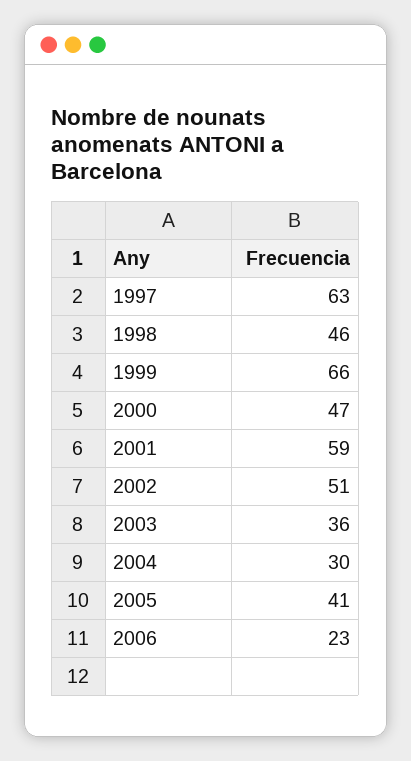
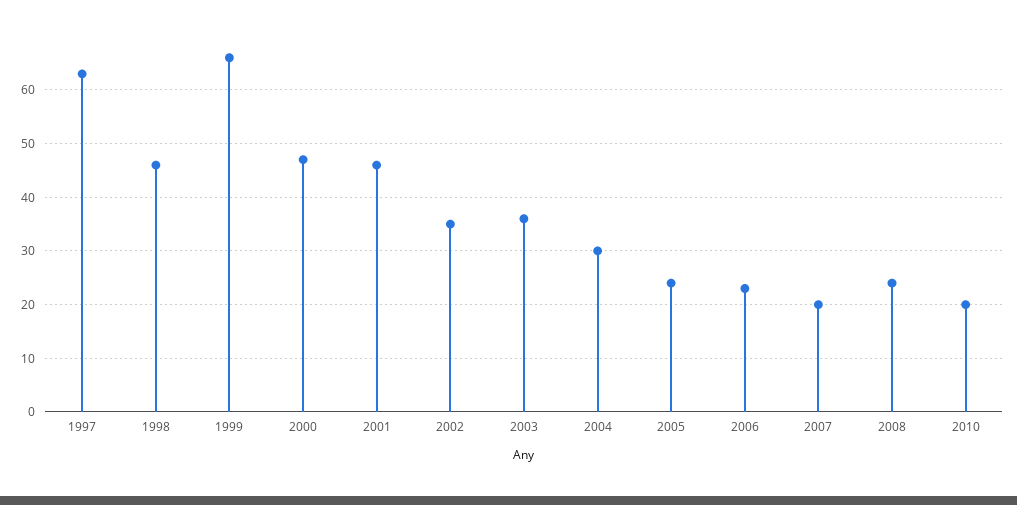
2001: 59 -> 45
2002: 51 -> 35
2005: 41 -> 25
2007: none -> 20
2008: none -> 25
2010: none -> 20

